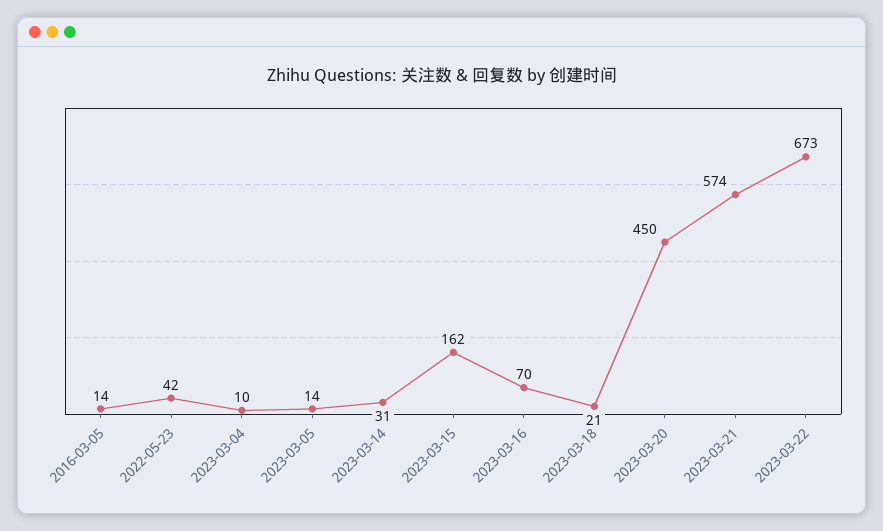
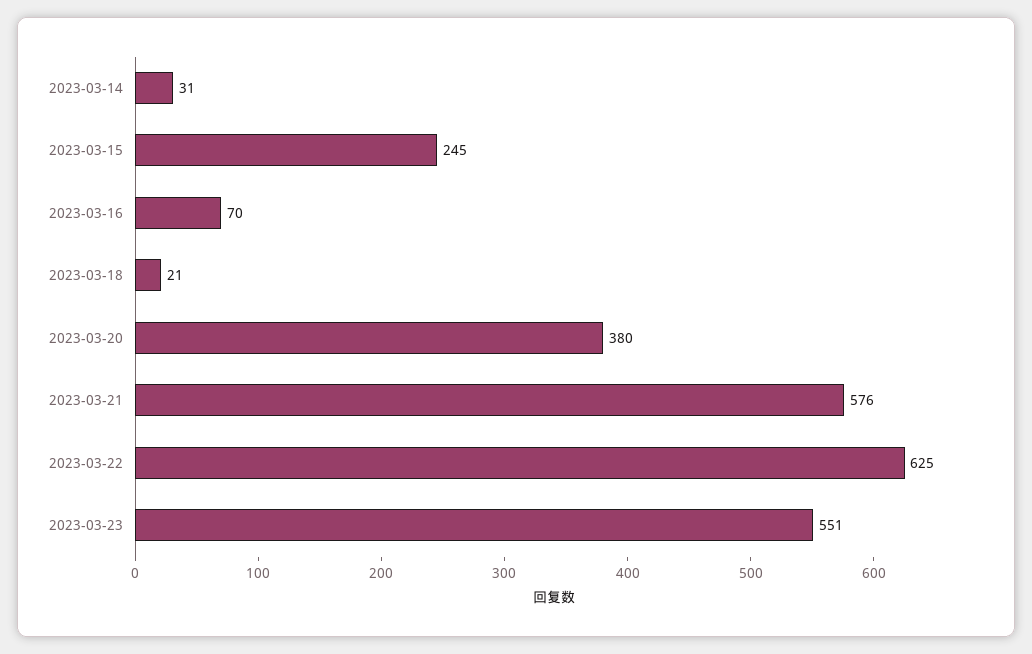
2016-03-05: 14 -> none
2022-05-23: 42 -> none
2023-03-04: 10 -> none
2023-03-05: 14 -> none
2023-03-15: 162 -> 245
2023-03-20: 450 -> 380
2023-03-21: 574 -> 576
2023-03-22: 673 -> 625
2023-03-23: none -> 551

